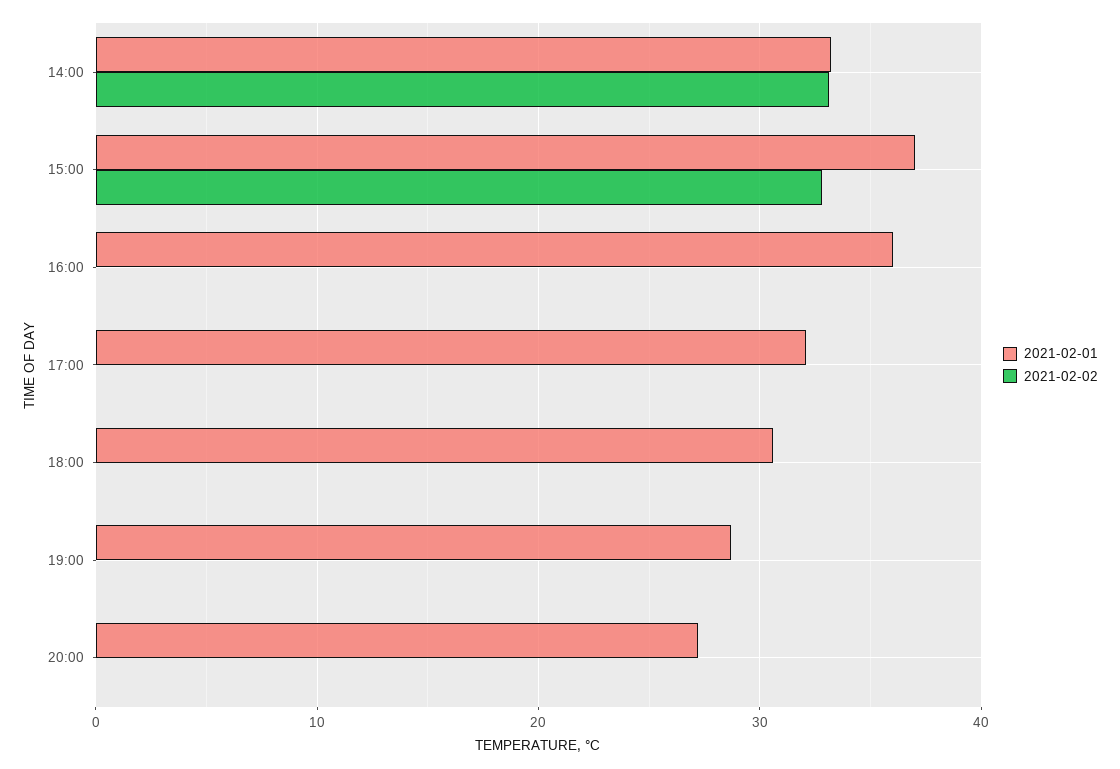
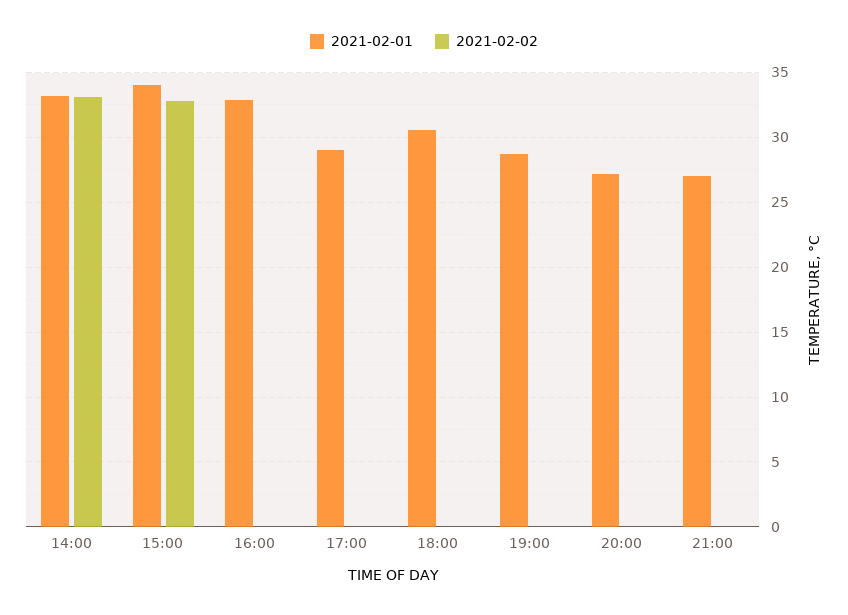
2021-02-01, 15:00: 37 -> 34
2021-02-01, 16:00: 36 -> 33
2021-02-01, 17:00: 32 -> 29
2021-02-01, 21:00: none -> 27
2021-02-02, 21:00: none -> 0

